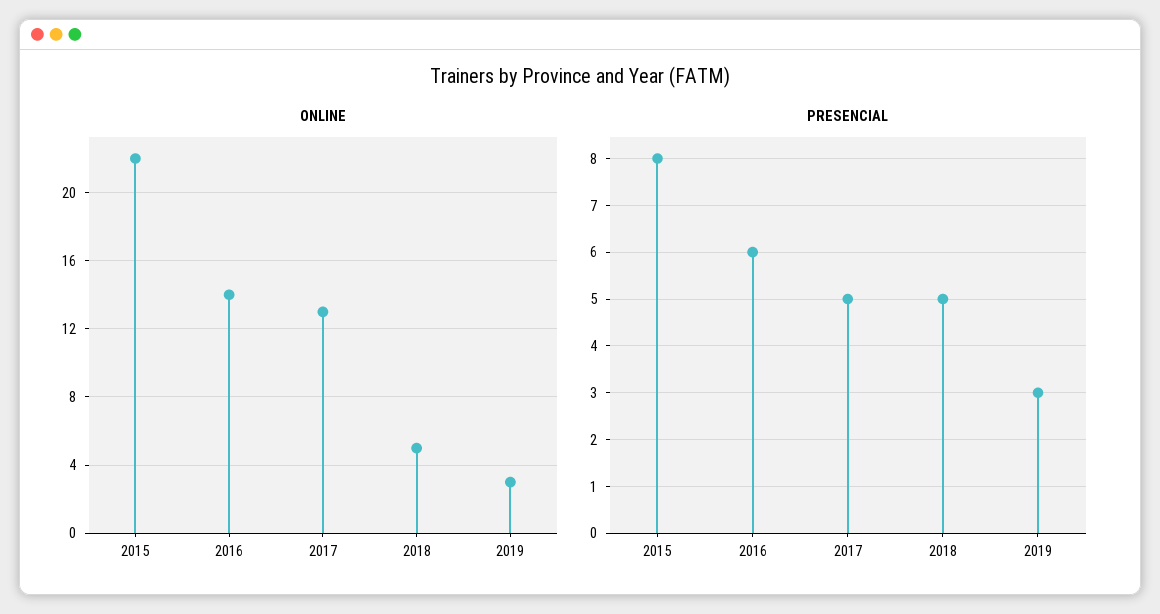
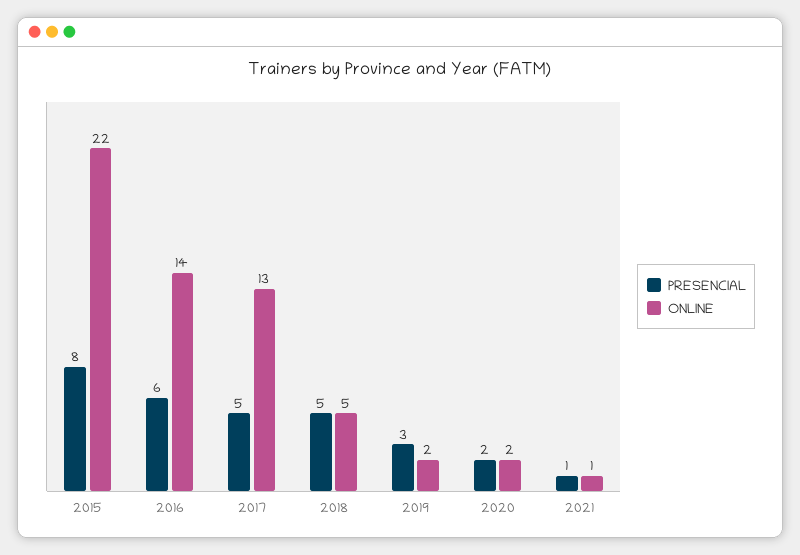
ONLINE, 2019: 3 -> 2
PRESENCIAL, 2020: none -> 2
ONLINE, 2020: none -> 2
PRESENCIAL, 2021: none -> 1
ONLINE, 2021: none -> 1

